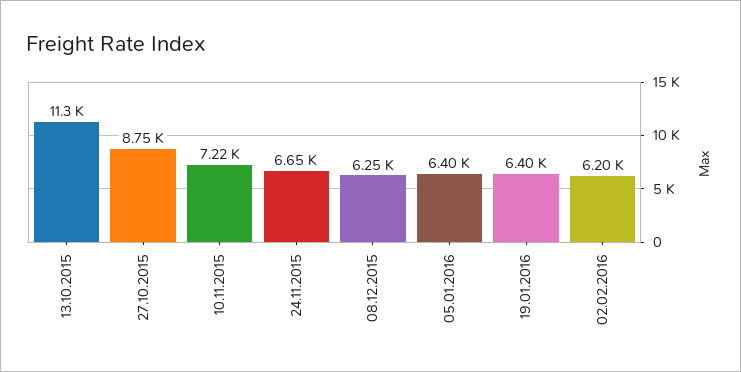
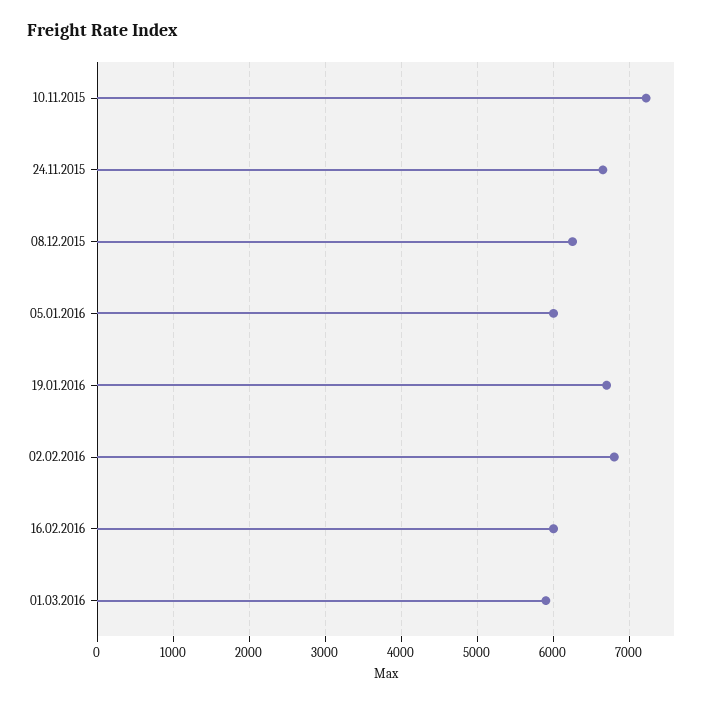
13.10.2015: 11300 -> none
27.10.2015: 8750 -> none
05.01.2016: 6400 -> 6000
19.01.2016: 6400 -> 6700
02.02.2016: 6200 -> 6800
16.02.2016: none -> 6000
01.03.2016: none -> 5900

